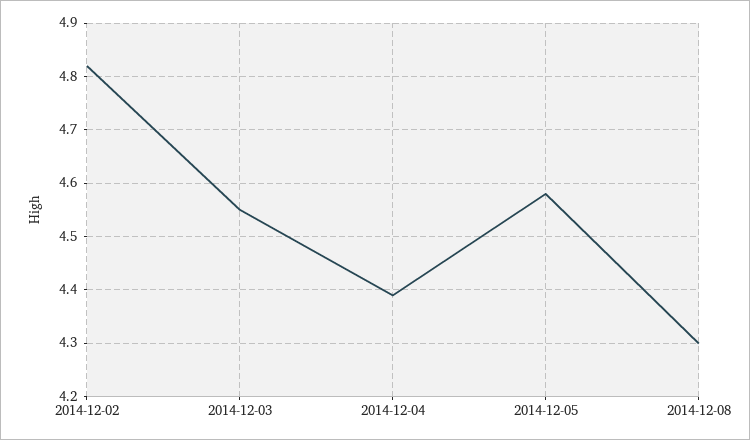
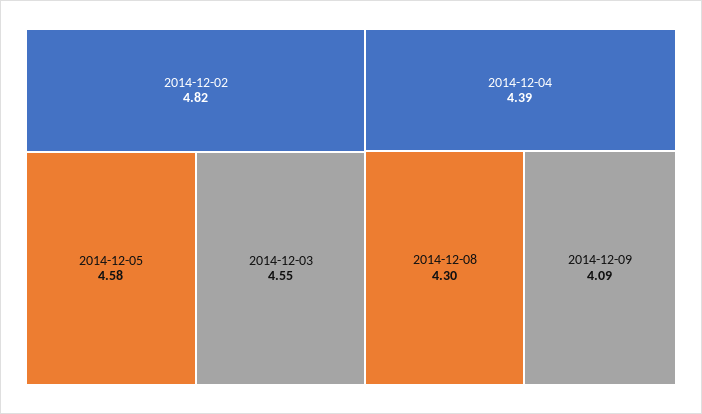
2014-12-09: none -> 4.09

